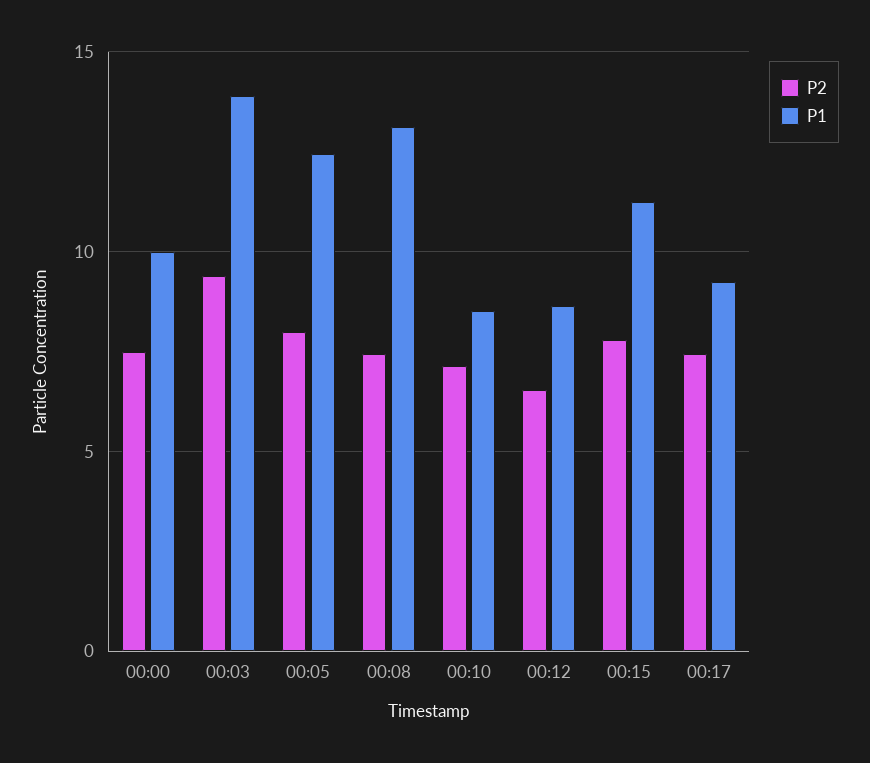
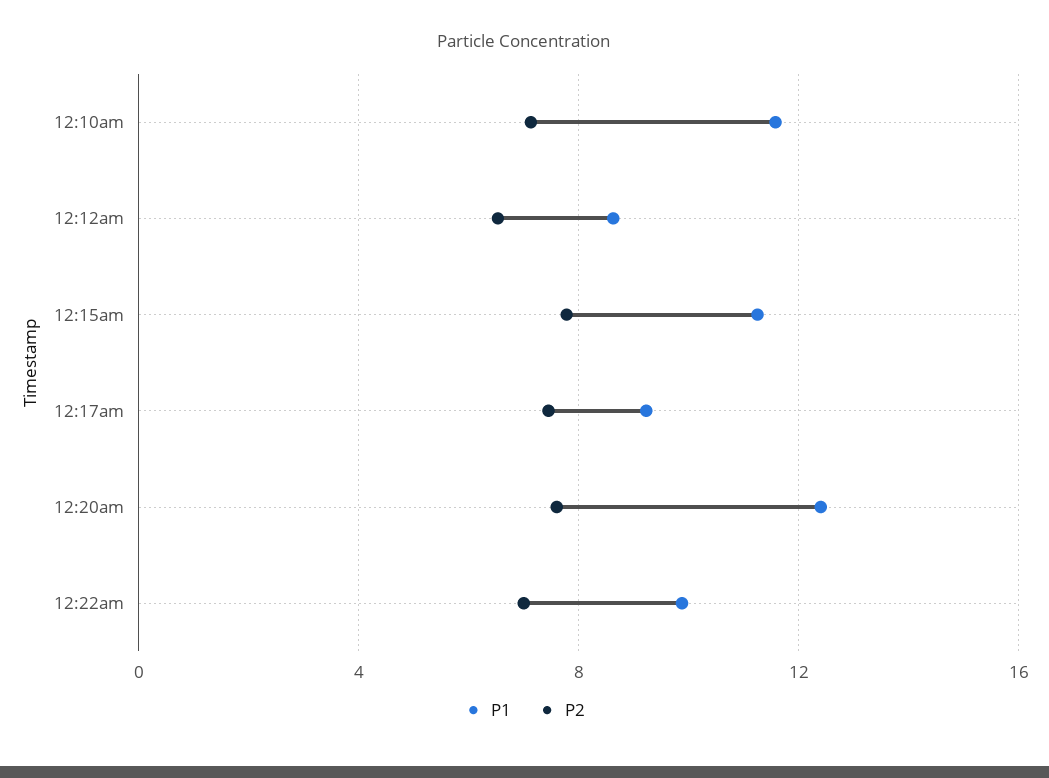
P2, 00:00: 7.5 -> none
P1, 00:00: 10 -> none
P2, 00:03: 9.5 -> none
P1, 00:03: 14 -> none
P2, 00:05: 8 -> none
P1, 00:05: 12.5 -> none
P2, 00:08: 7.5 -> none
P1, 00:08: 13 -> none
P1, 00:10: 8.5 -> 11.5
P1, 12:20am: none -> 12.5
P2, 12:20am: none -> 7.5
P1, 12:22am: none -> 10
P2, 12:22am: none -> 7

